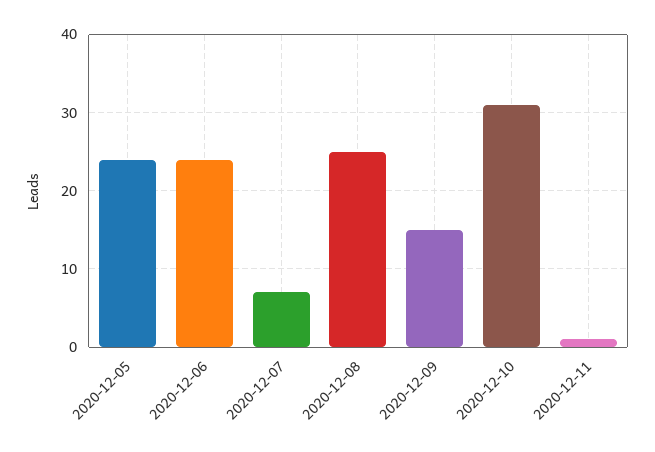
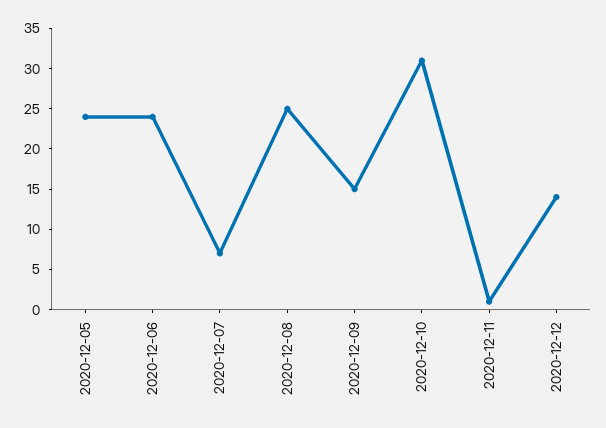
2020-12-12: none -> 14

